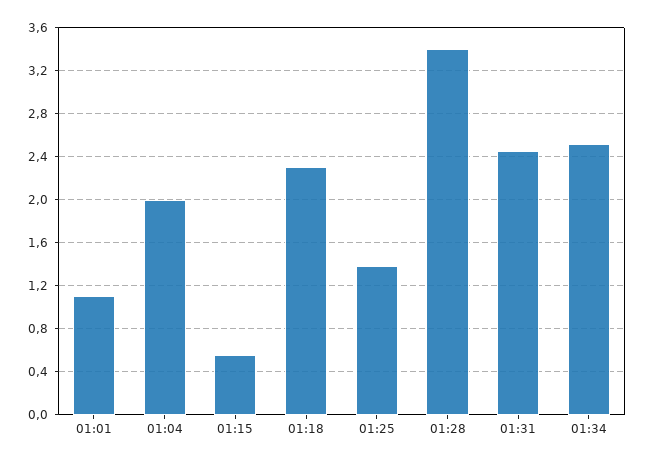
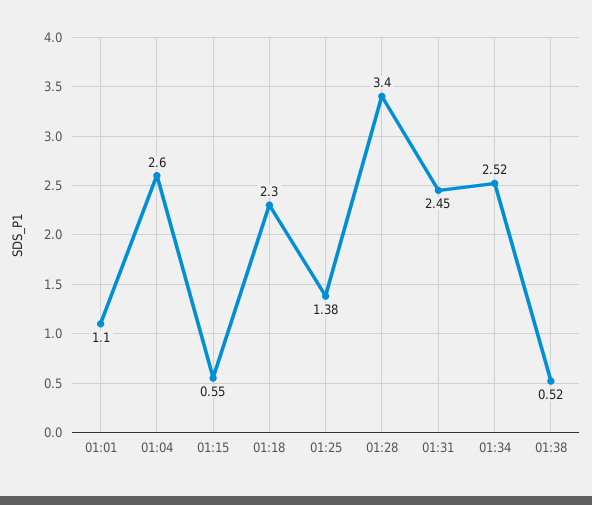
01:04: 2 -> 2.6
01:38: none -> 0.52

